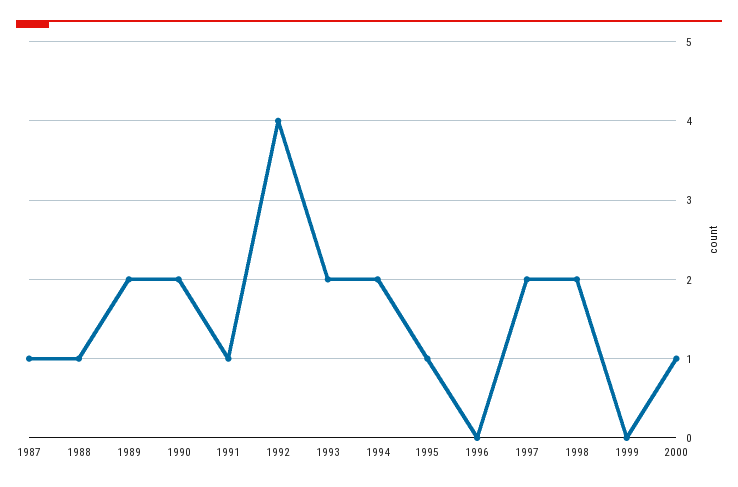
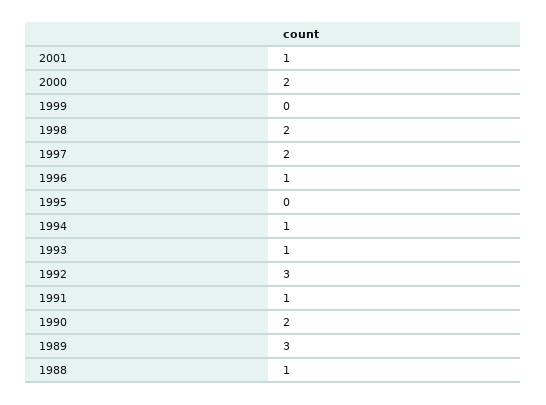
1987: 1 -> none
1989: 2 -> 3
1992: 4 -> 3
1993: 2 -> 1
1994: 2 -> 1
1995: 1 -> 0
1996: 0 -> 1
2000: 1 -> 2
2001: none -> 1

